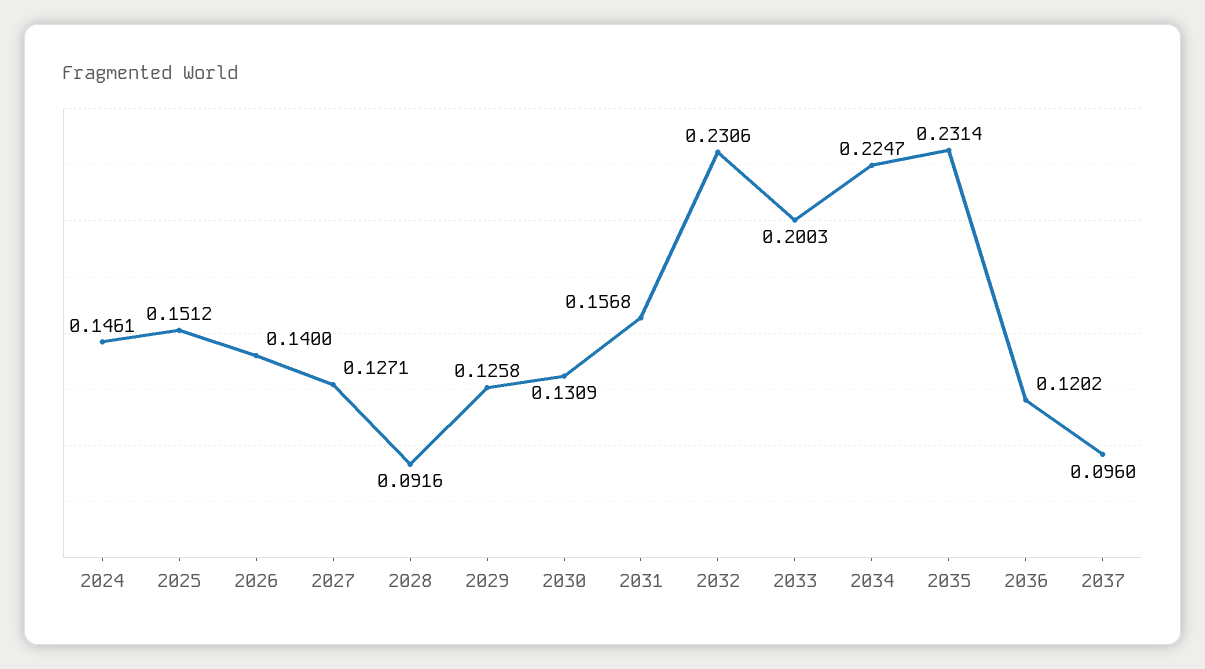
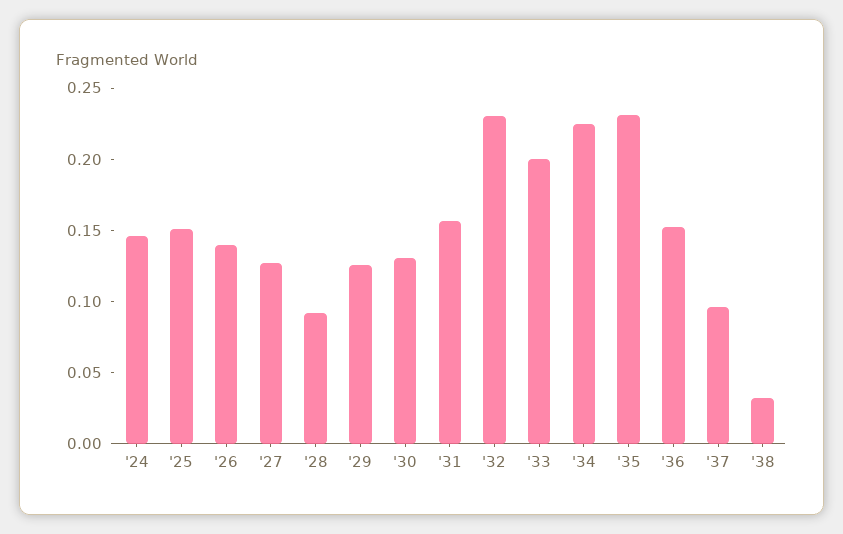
2036: 0.1202 -> 0.15
'38: none -> 0.03

